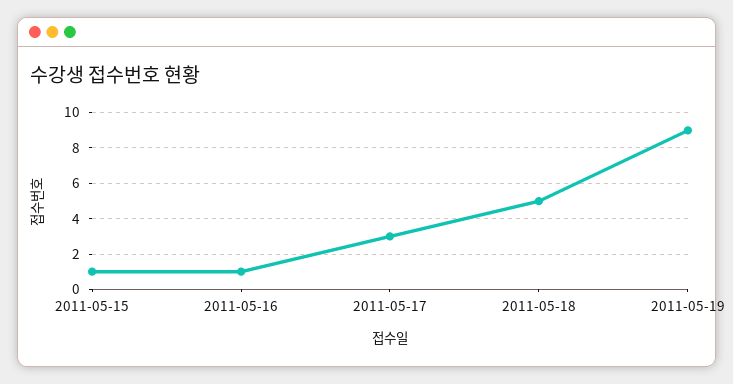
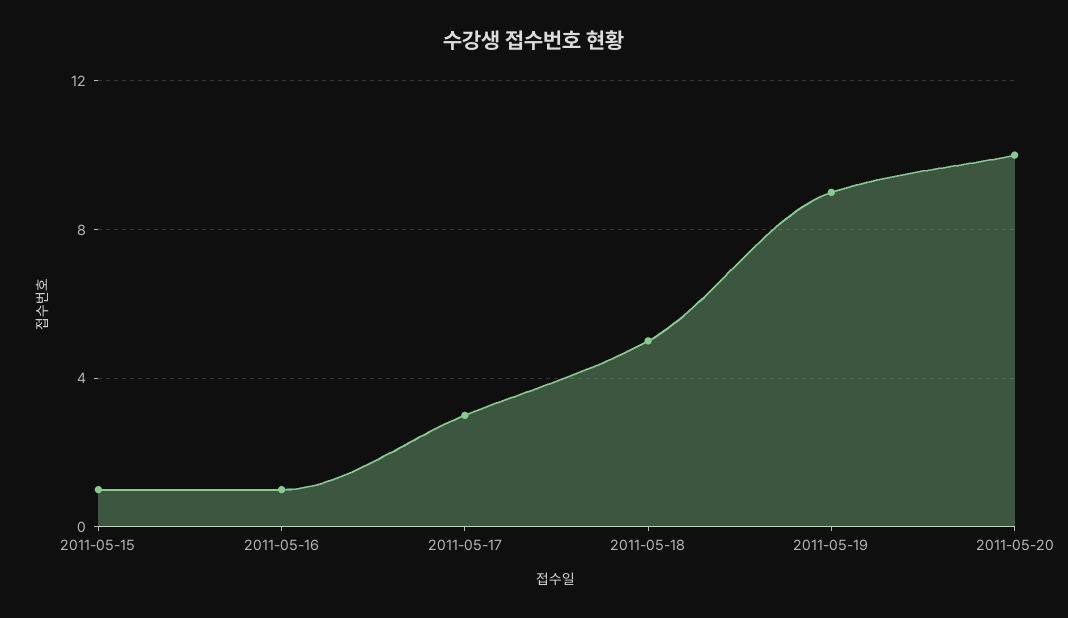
2011-05-20: none -> 10

